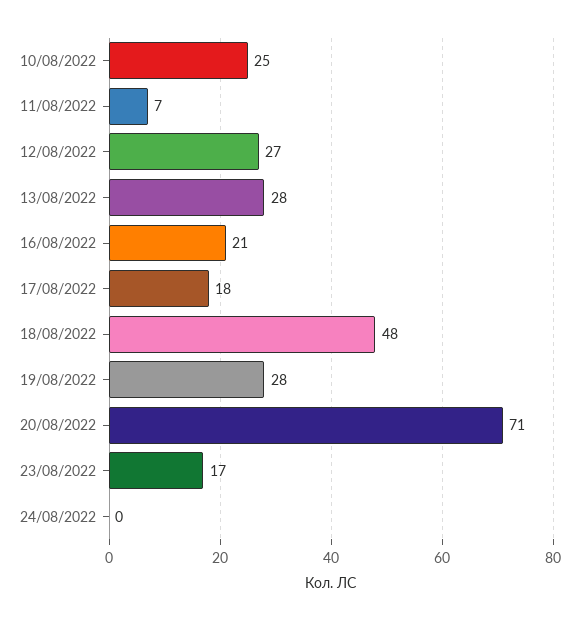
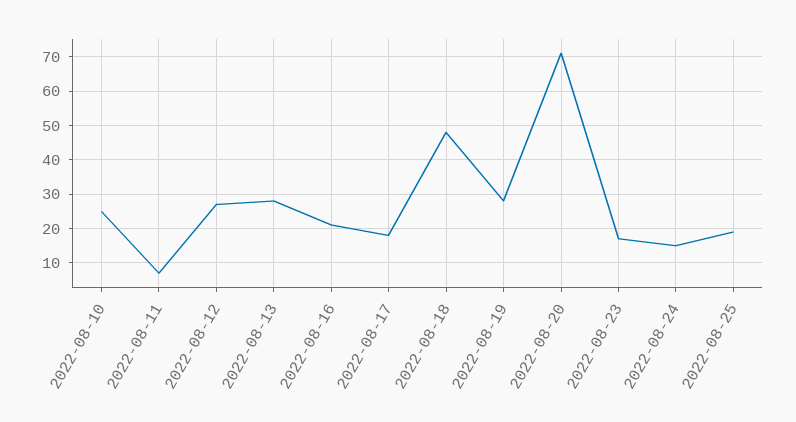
24/08/2022: 0 -> 15
2022-08-25: none -> 20

